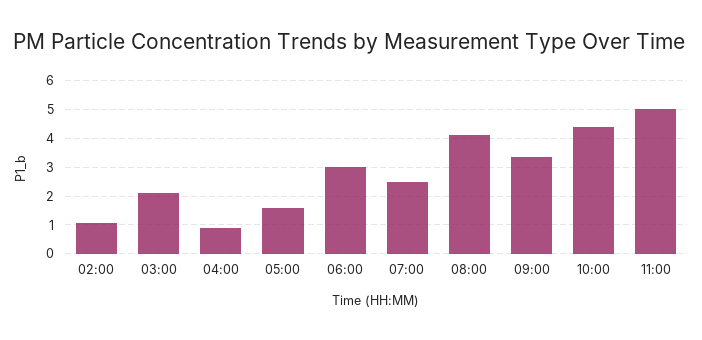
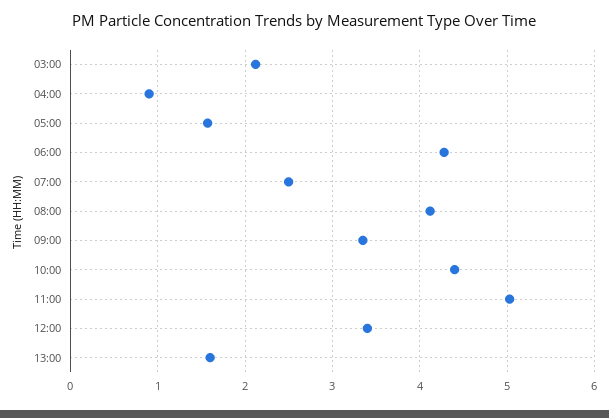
02:00: 1 -> none
06:00: 3 -> 4.3
12:00: none -> 3.4
13:00: none -> 1.6

